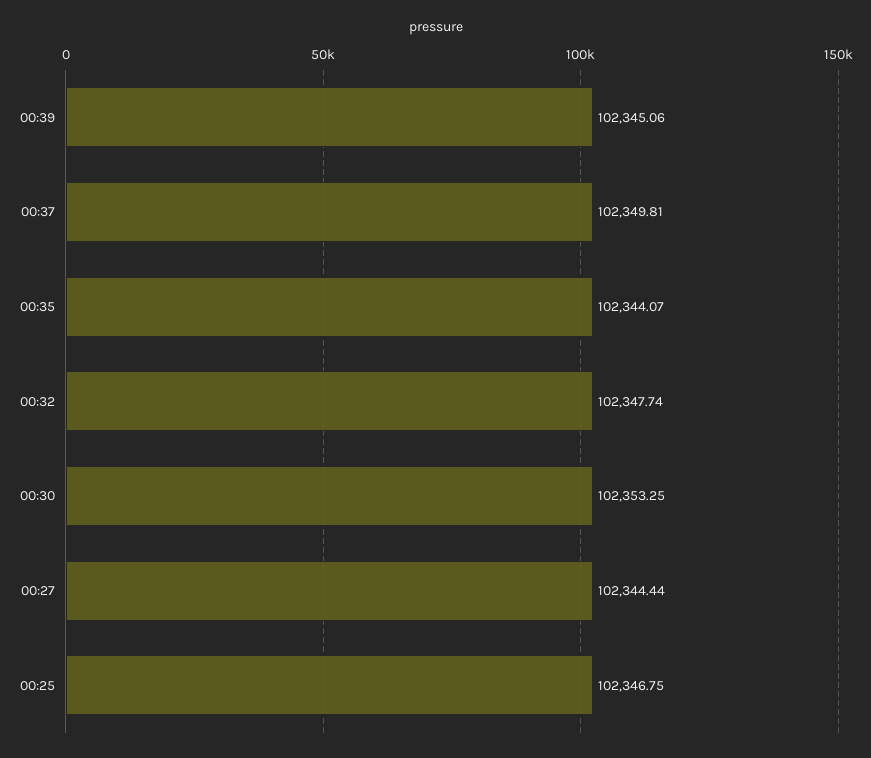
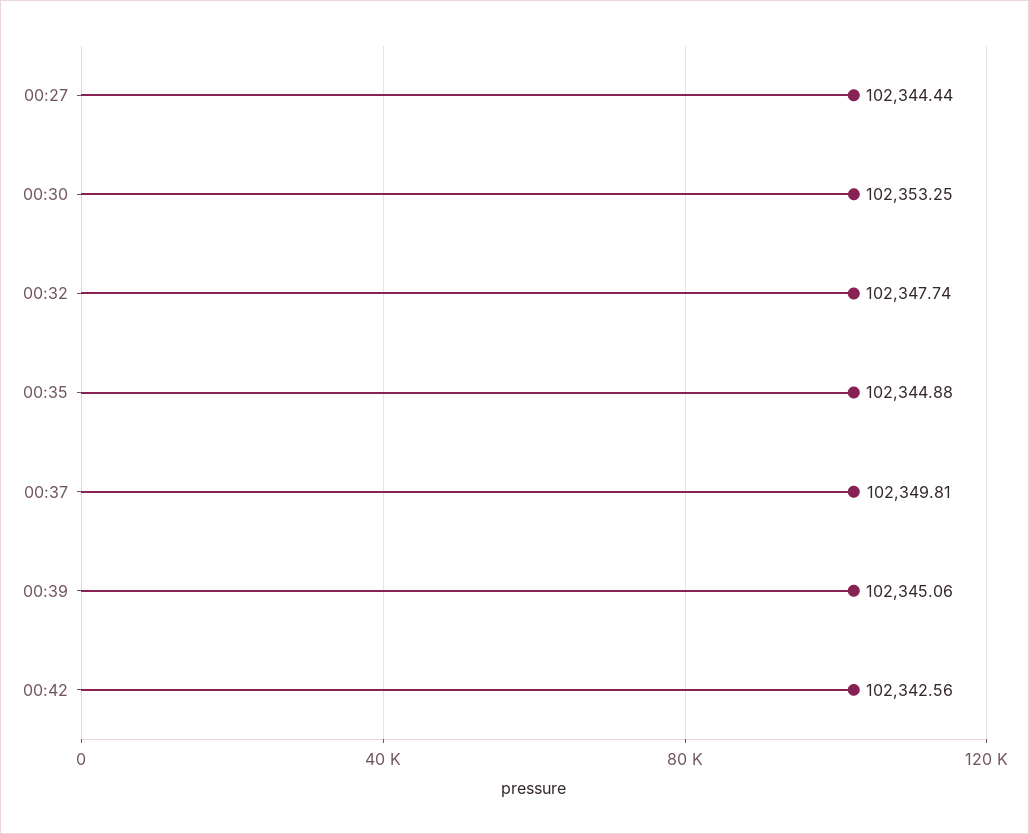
00:35: 102344.07 -> 102344.88
00:25: 102346.75 -> none
00:42: none -> 102342.56

